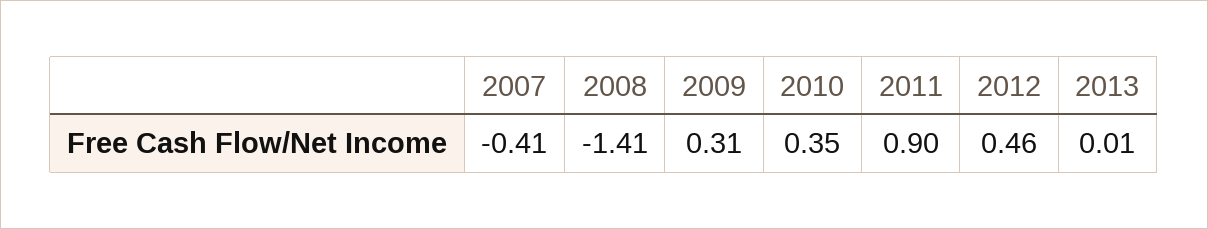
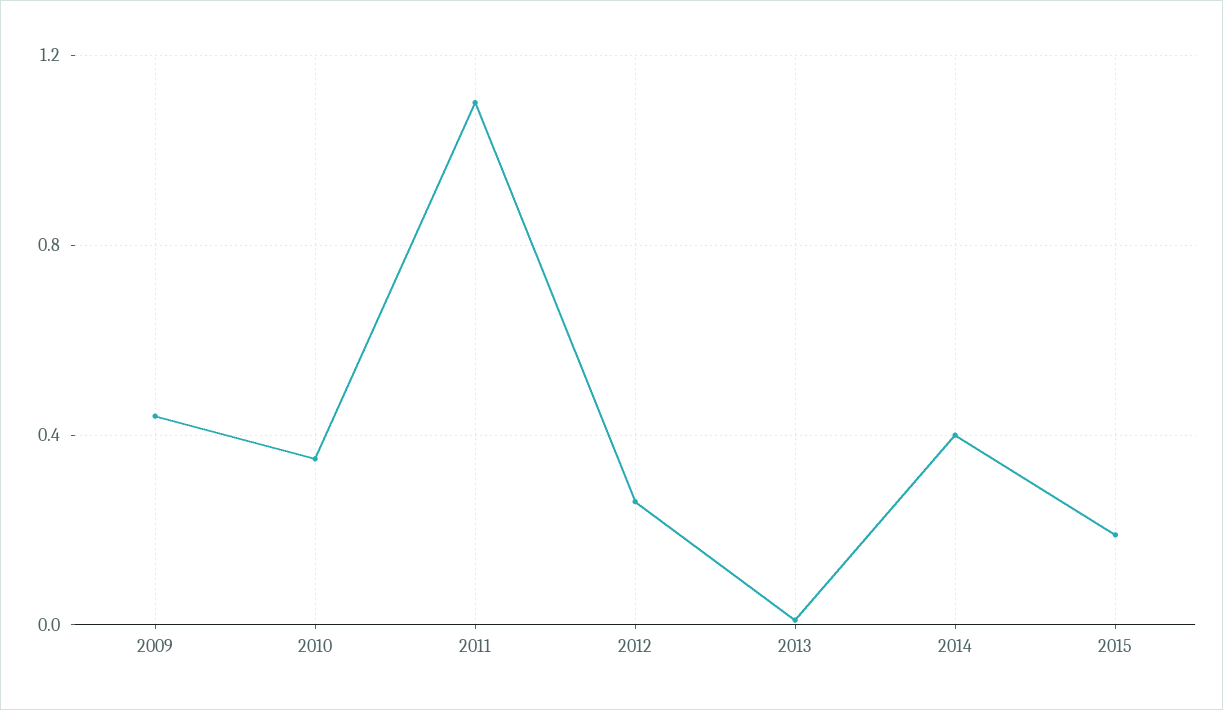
2007: -0.41 -> none
2008: -1.41 -> none
2009: 0.31 -> 0.45
2011: 0.9 -> 1.1
2012: 0.46 -> 0.25
2014: none -> 0.4
2015: none -> 0.2

